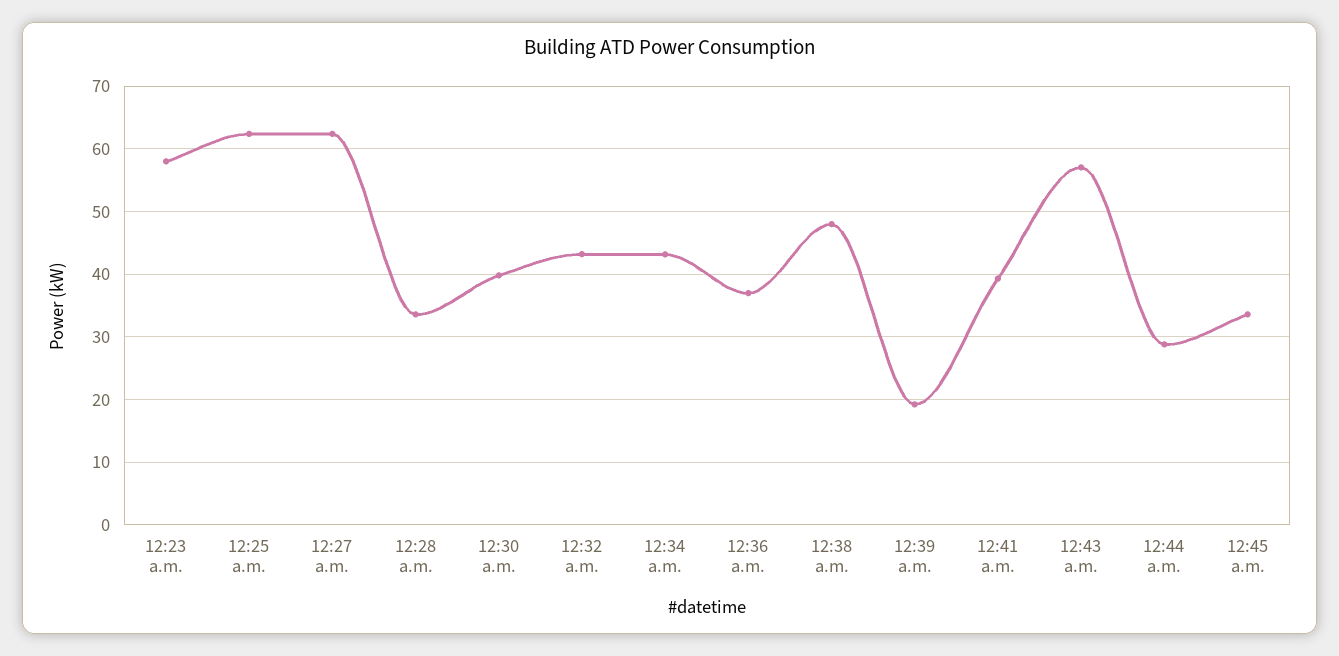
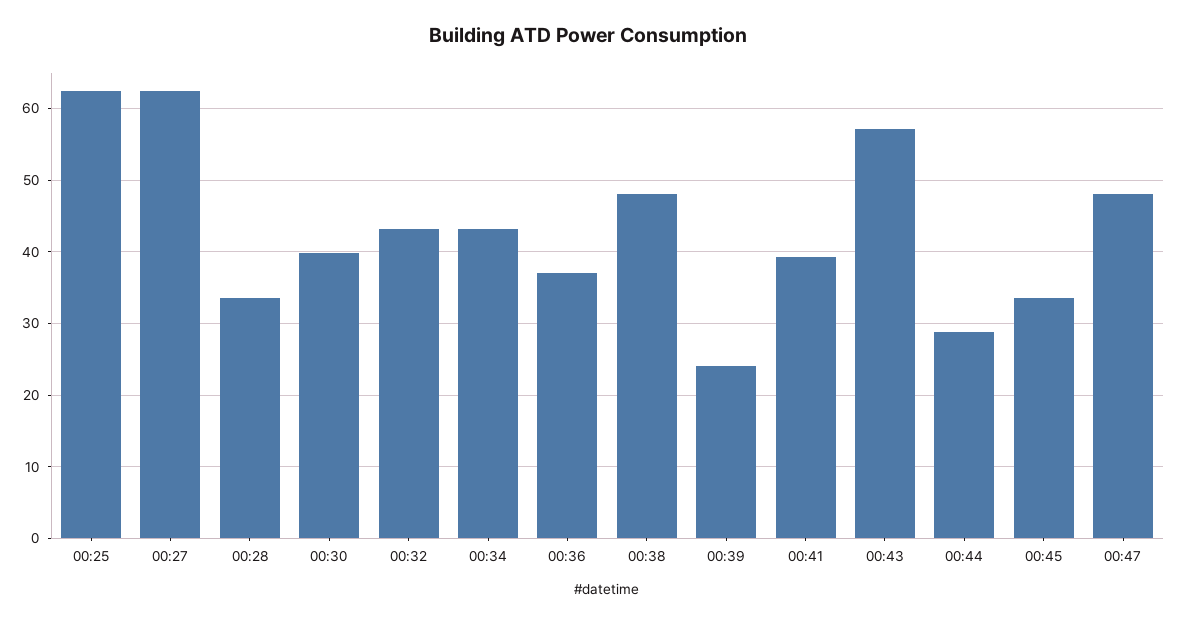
12:23 a.m.: 58 -> none
12:39 a.m.: 19 -> 24
00:47: none -> 48

